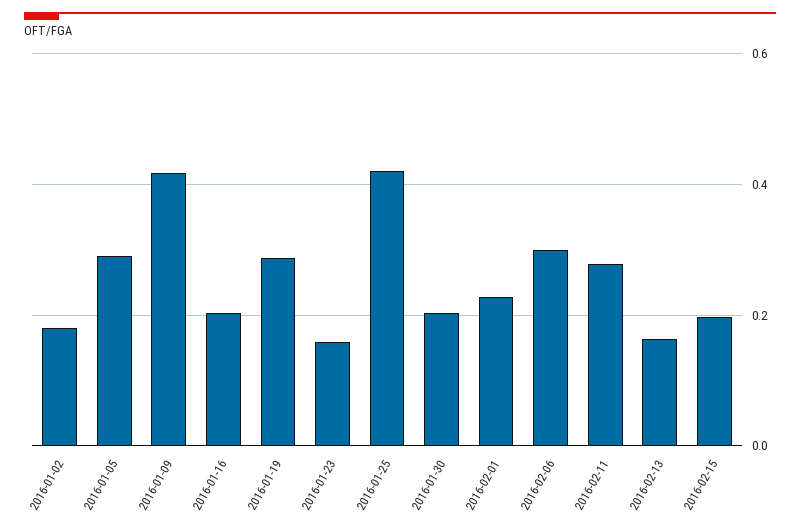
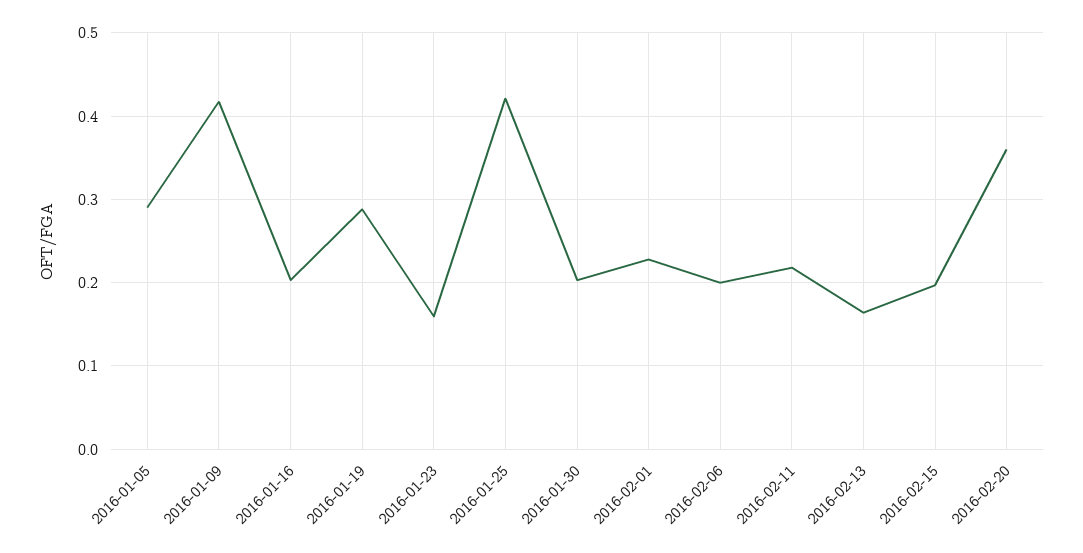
2016-01-02: 0.18 -> none
2016-02-06: 0.3 -> 0.2
2016-02-11: 0.28 -> 0.22
2016-02-20: none -> 0.36

